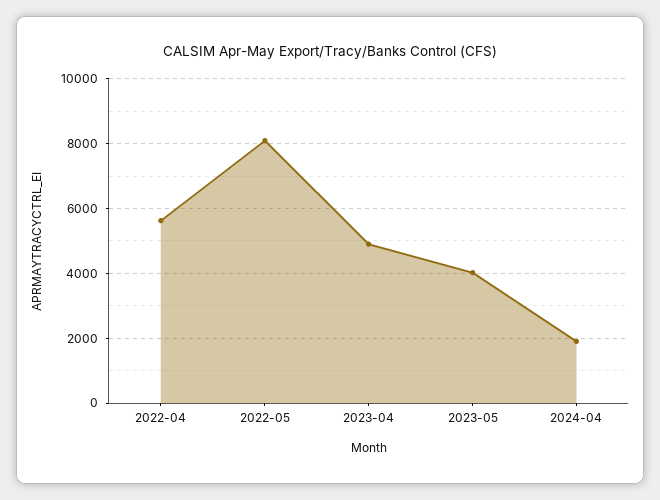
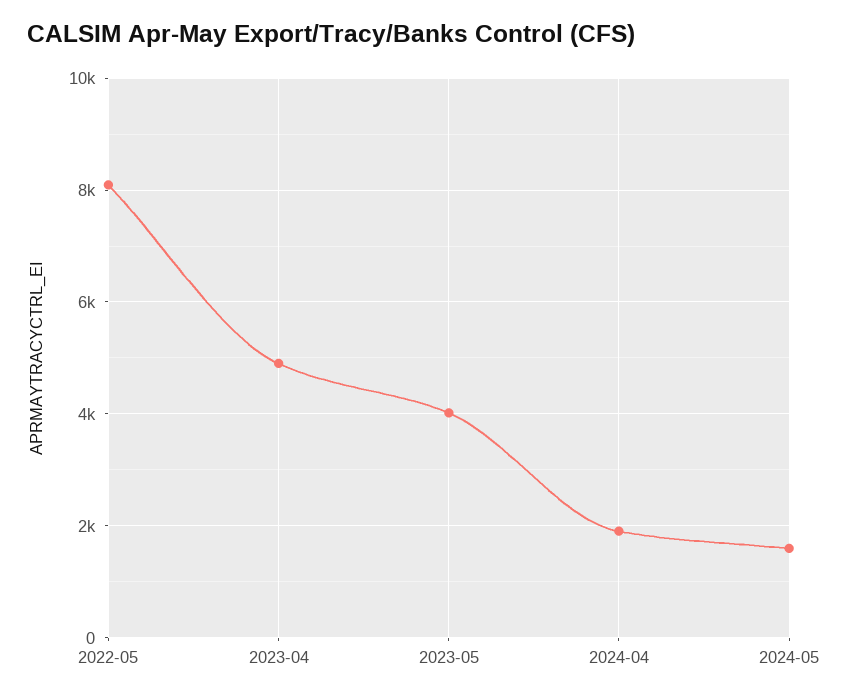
2022-04: 5600 -> none
2024-05: none -> 1600

